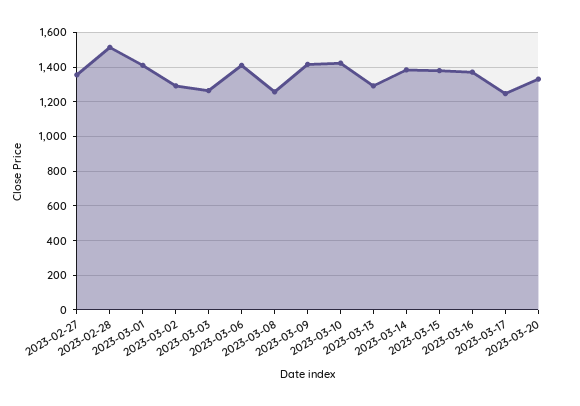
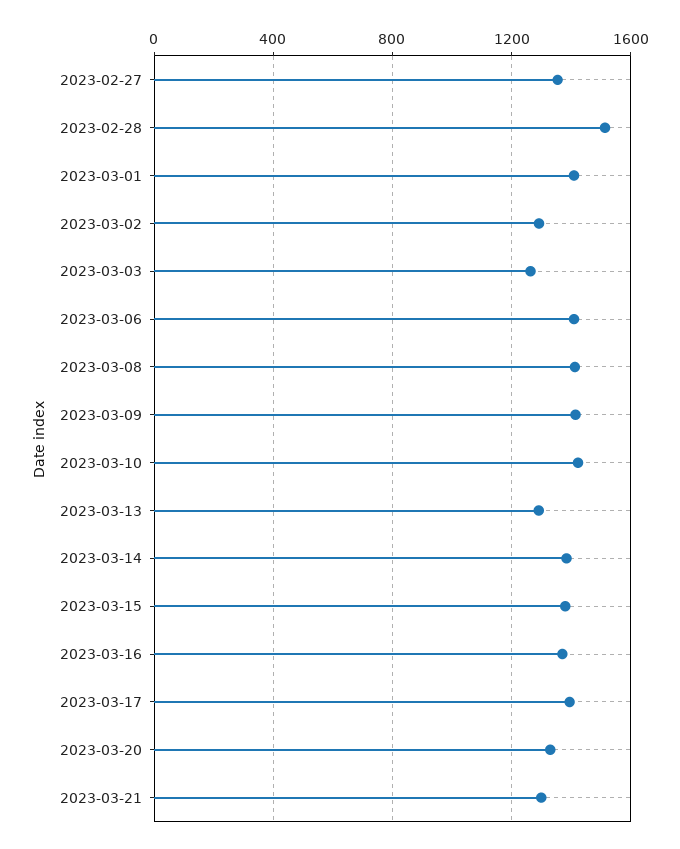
2023-03-08: 1250 -> 1400
2023-03-17: 1250 -> 1400
2023-03-21: none -> 1300

